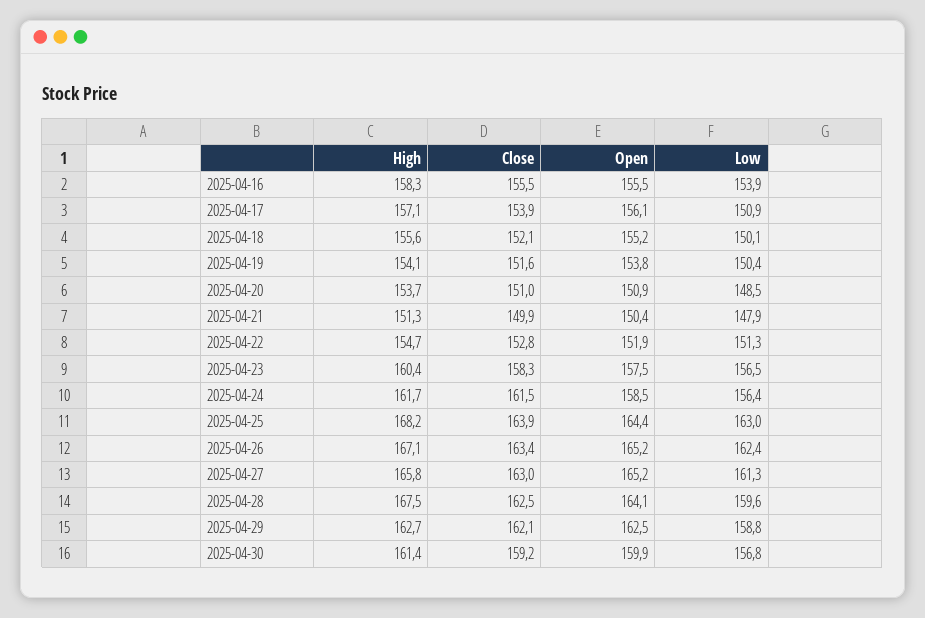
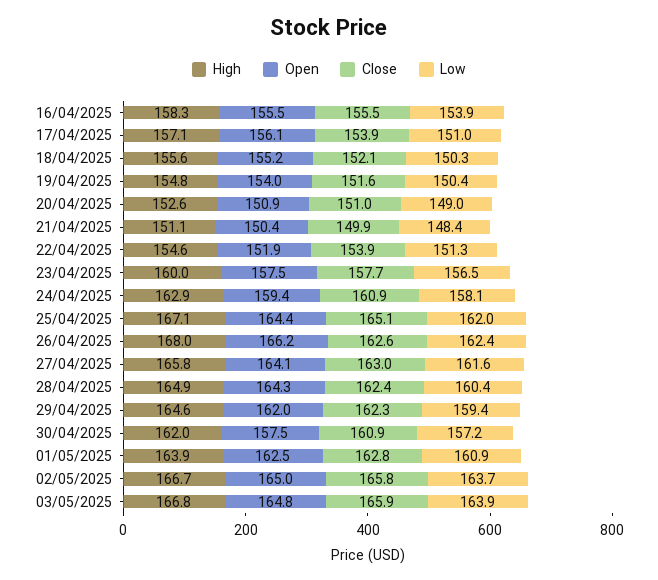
Low, 2025-04-17: 150.9 -> 151
Low, 2025-04-18: 150.1 -> 150.3
High, 2025-04-19: 154.1 -> 154.8
Open, 2025-04-19: 153.8 -> 154
High, 2025-04-20: 153.7 -> 152.6
Low, 2025-04-20: 148.5 -> 149
High, 2025-04-21: 151.3 -> 151.1
Low, 2025-04-21: 147.9 -> 148.4
High, 2025-04-22: 154.7 -> 154.6
Close, 2025-04-22: 152.8 -> 153.9
High, 2025-04-23: 160.4 -> 160
Close, 2025-04-23: 158.3 -> 157.7
High, 2025-04-24: 161.7 -> 162.9
Close, 2025-04-24: 161.5 -> 160.9
Open, 2025-04-24: 158.5 -> 159.4
Low, 2025-04-24: 156.4 -> 158.1
High, 2025-04-25: 168.2 -> 167.1
Close, 2025-04-25: 163.9 -> 165.1
Low, 2025-04-25: 163 -> 162
High, 2025-04-26: 167.1 -> 168
Close, 2025-04-26: 163.4 -> 162.6
Open, 2025-04-26: 165.2 -> 166.2
Open, 2025-04-27: 165.2 -> 164.1
Low, 2025-04-27: 161.3 -> 161.6
High, 2025-04-28: 167.5 -> 164.9
Close, 2025-04-28: 162.5 -> 162.4
Open, 2025-04-28: 164.1 -> 164.3
Low, 2025-04-28: 159.6 -> 160.4
High, 2025-04-29: 162.7 -> 164.6
Close, 2025-04-29: 162.1 -> 162.3
Open, 2025-04-29: 162.5 -> 162
Low, 2025-04-29: 158.8 -> 159.4
High, 2025-04-30: 161.4 -> 162
Close, 2025-04-30: 159.2 -> 160.9
Open, 2025-04-30: 159.9 -> 157.5
Low, 2025-04-30: 156.8 -> 157.2
High, 01/05/2025: none -> 163.9
Open, 01/05/2025: none -> 162.5
Close, 01/05/2025: none -> 162.8
Low, 01/05/2025: none -> 160.9
High, 02/05/2025: none -> 166.7
Open, 02/05/2025: none -> 165
Close, 02/05/2025: none -> 165.8
Low, 02/05/2025: none -> 163.7
High, 03/05/2025: none -> 166.8
Open, 03/05/2025: none -> 164.8
Close, 03/05/2025: none -> 165.9
Low, 03/05/2025: none -> 163.9

